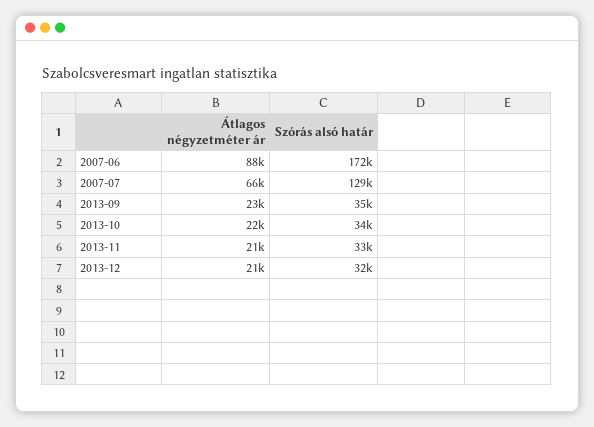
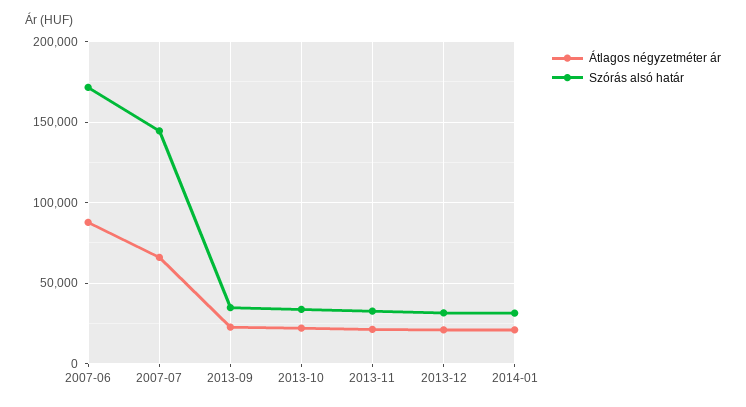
Szórás alsó határ, 2007-07: 129000 -> 145000
Átlagos négyzetméter ár, 2014-01: none -> 20000
Szórás alsó határ, 2014-01: none -> 30000

